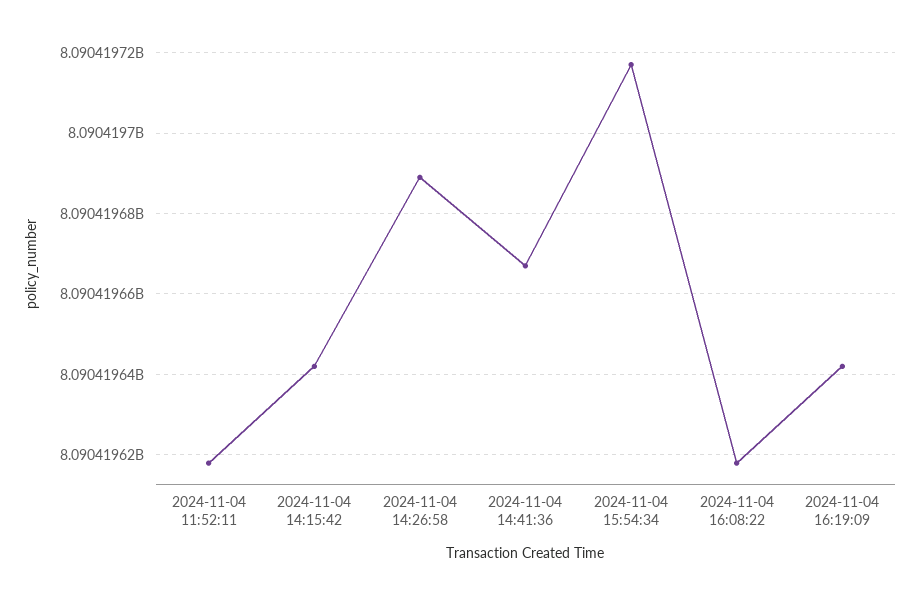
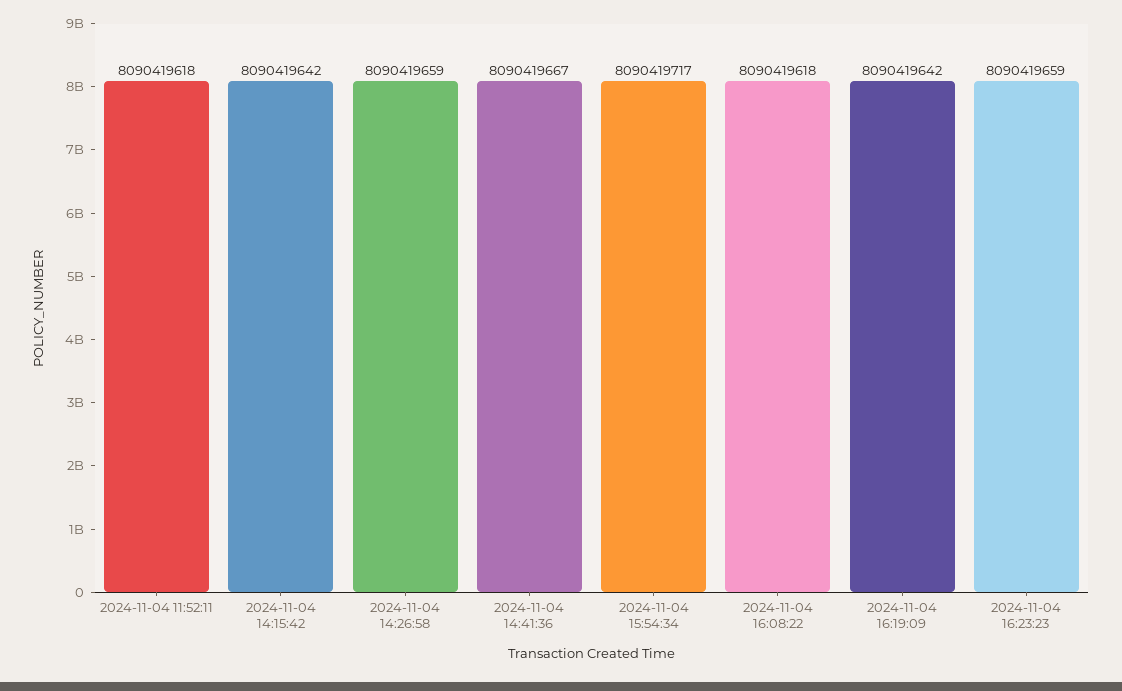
2024-11-04 14:26:58: 8090419690 -> 8090419659
2024-11-04 16:23:23: none -> 8090419659

